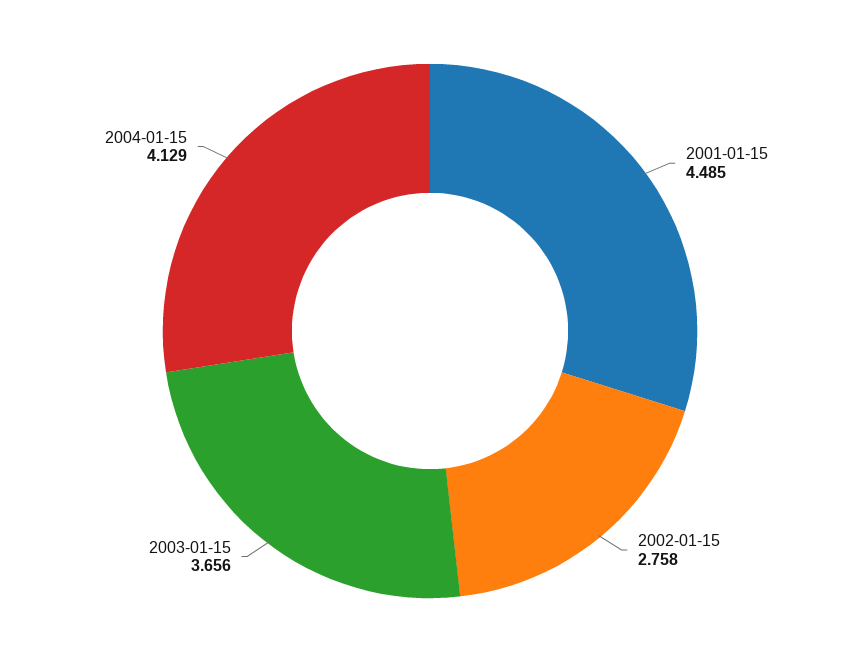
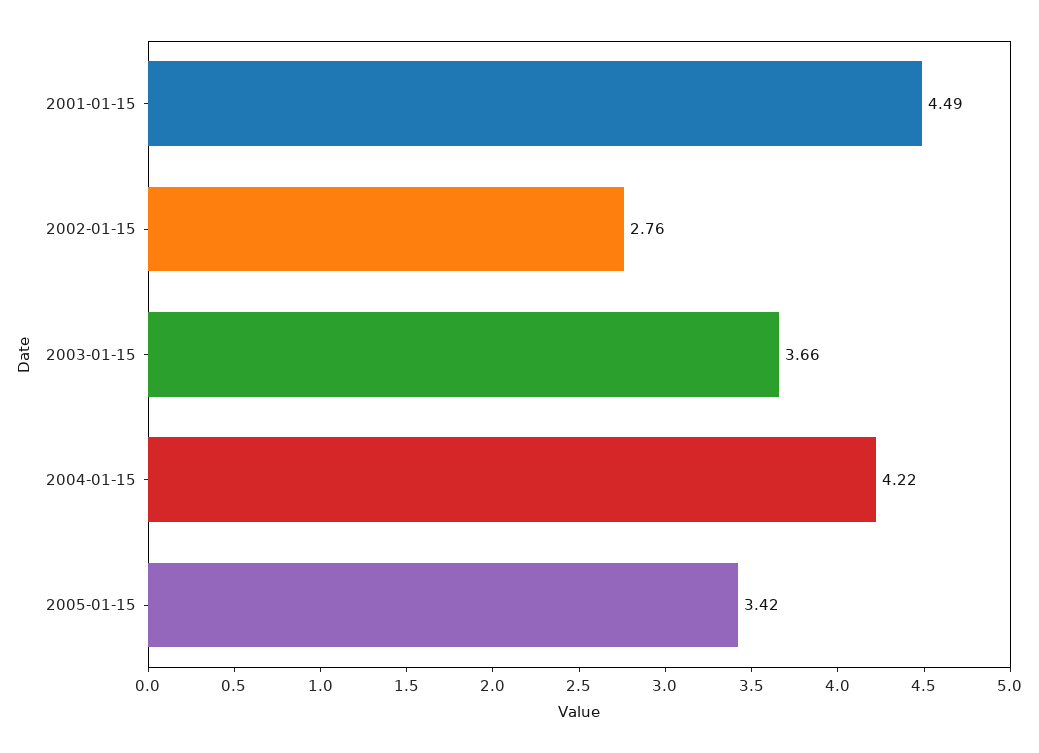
2004-01-15: 4.129 -> 4.22
2005-01-15: none -> 3.42

